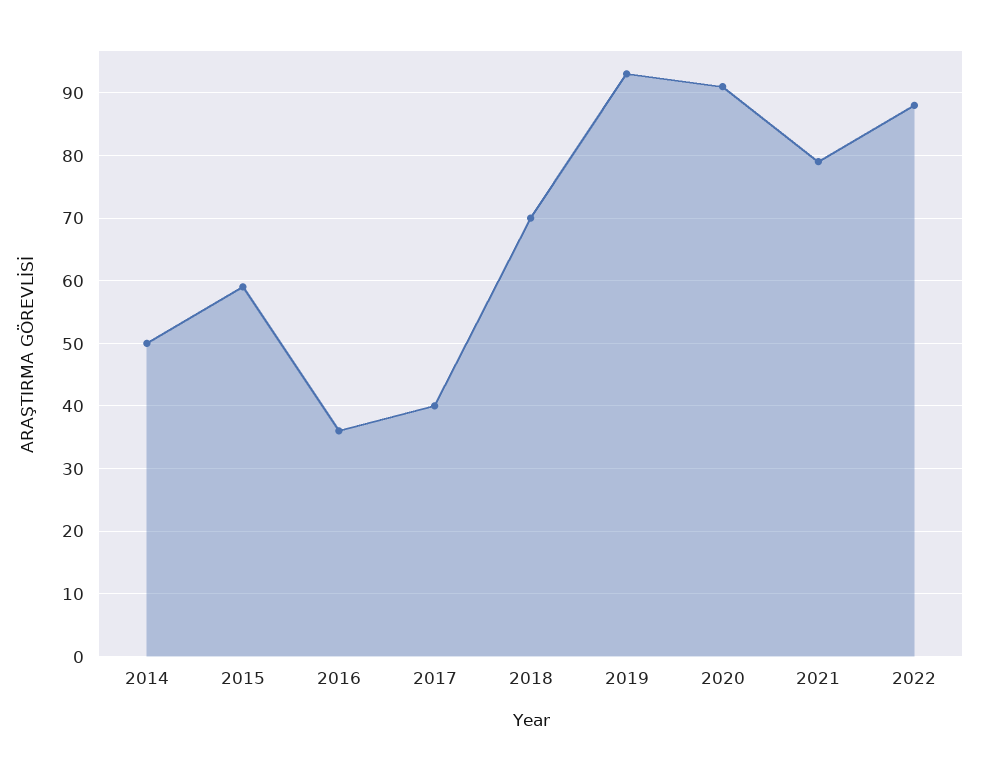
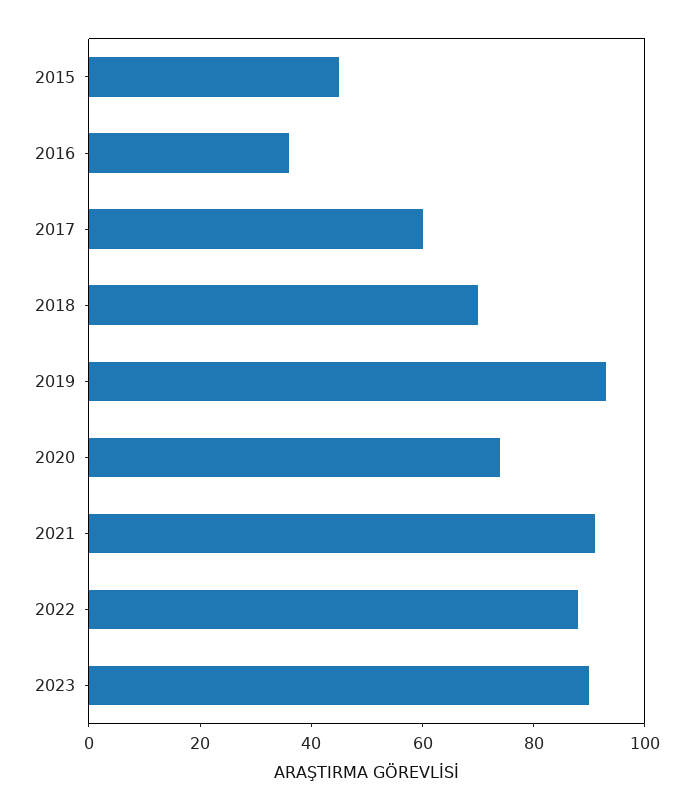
2014: 50 -> none
2015: 59 -> 45
2017: 40 -> 60
2020: 91 -> 75
2021: 79 -> 90
2023: none -> 90

